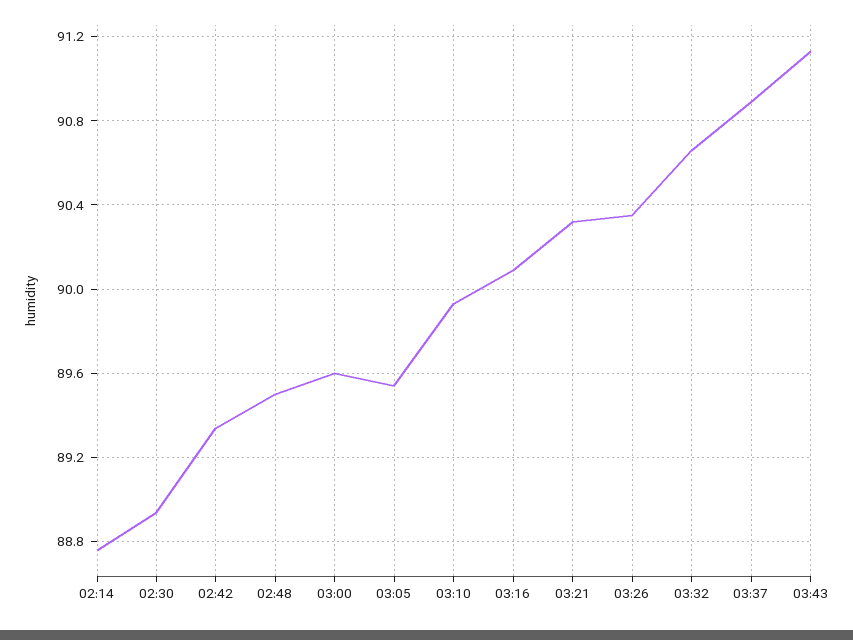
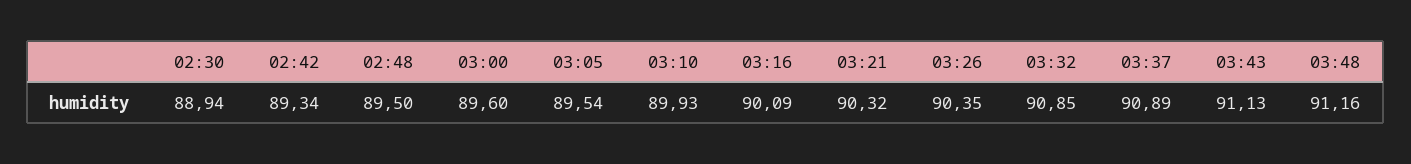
02:14: 88.75 -> none
03:32: 90.65 -> 90.85
03:48: none -> 91.16

